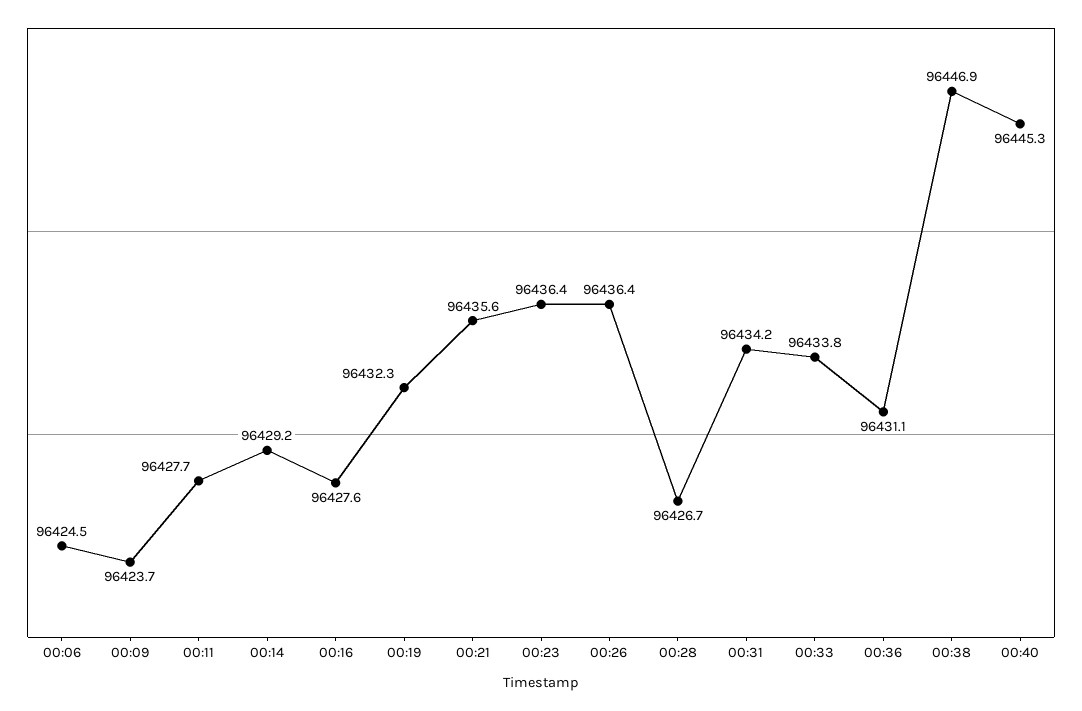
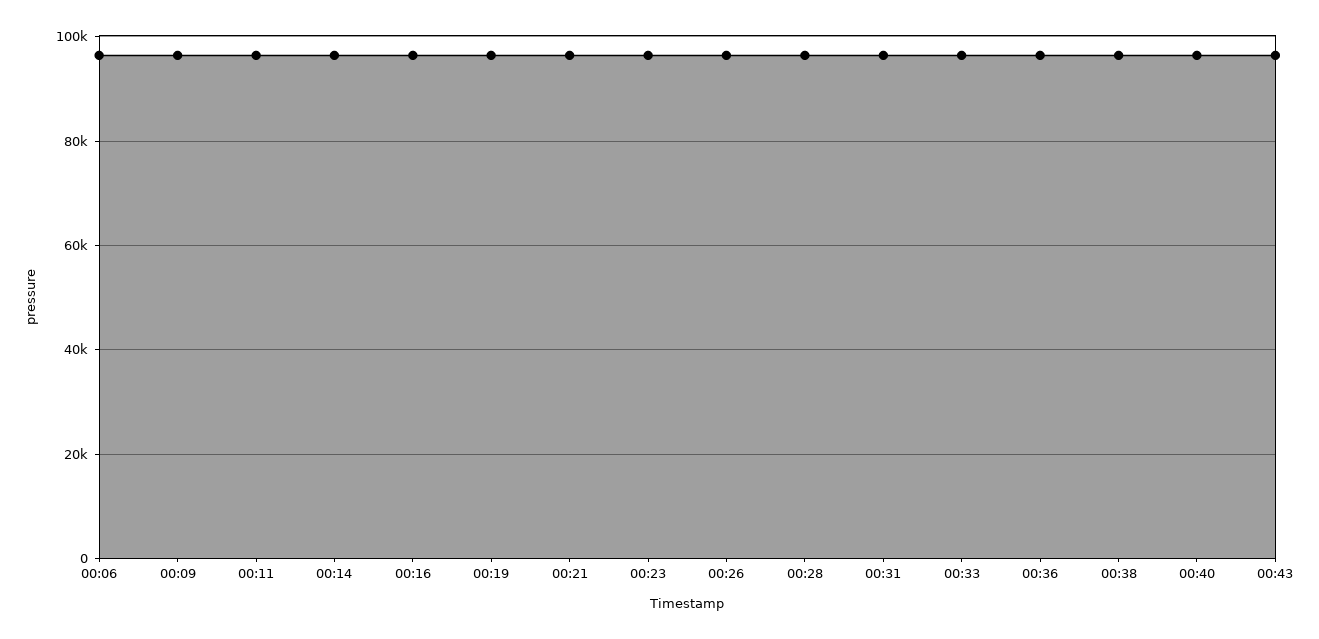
00:43: none -> 96000

